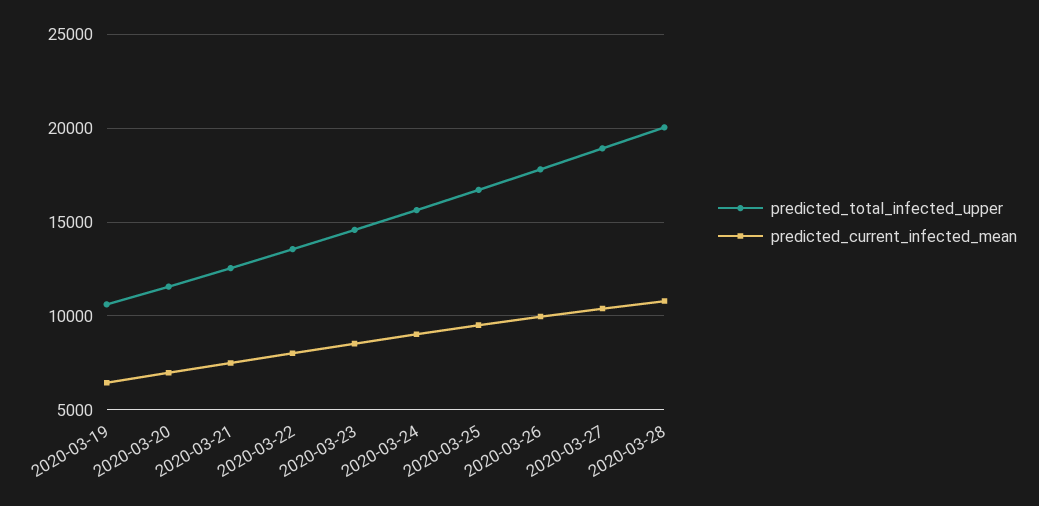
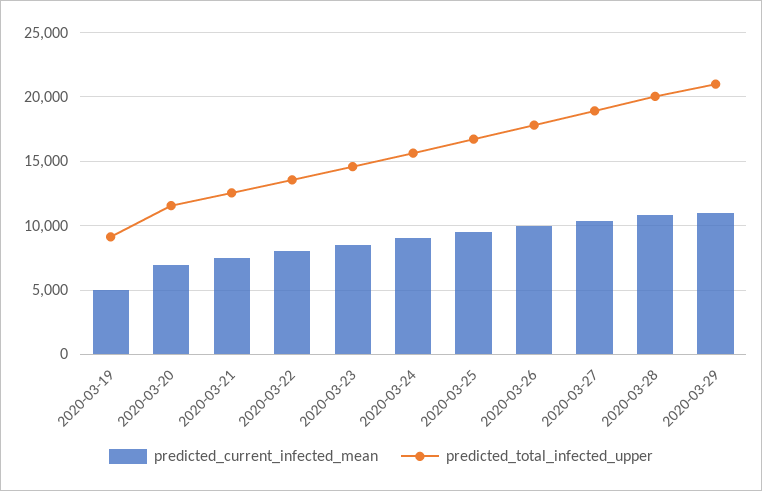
predicted_total_infected_upper, 2020-03-19: 10500 -> 9000
predicted_current_infected_mean, 2020-03-19: 6500 -> 5000
predicted_current_infected_mean, 2020-03-29: none -> 11000
predicted_total_infected_upper, 2020-03-29: none -> 21000

